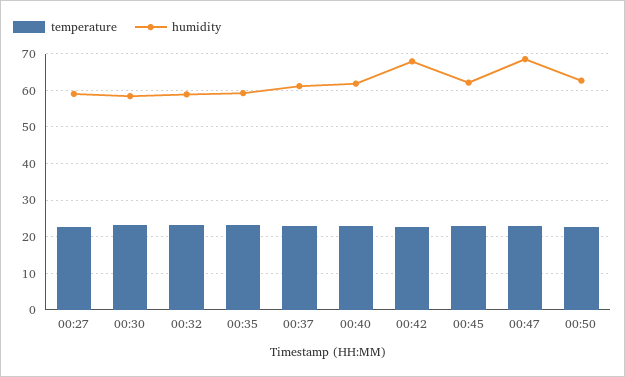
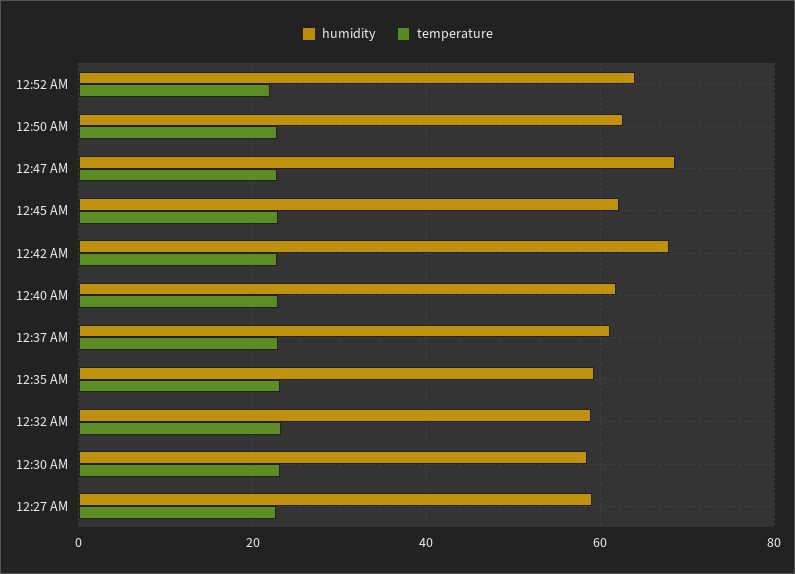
humidity, 12:52 AM: none -> 64
temperature, 12:52 AM: none -> 22

